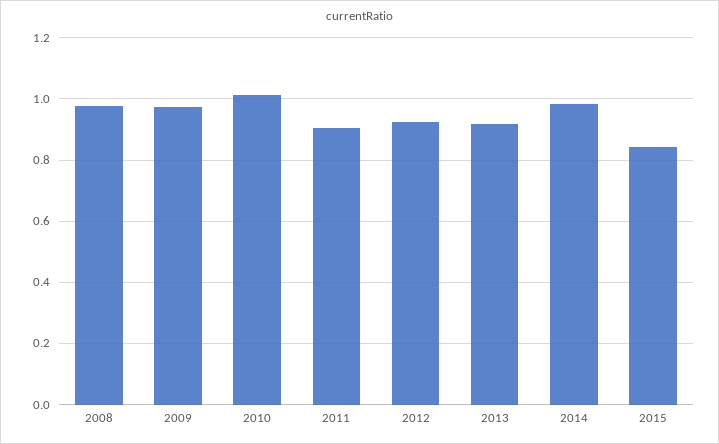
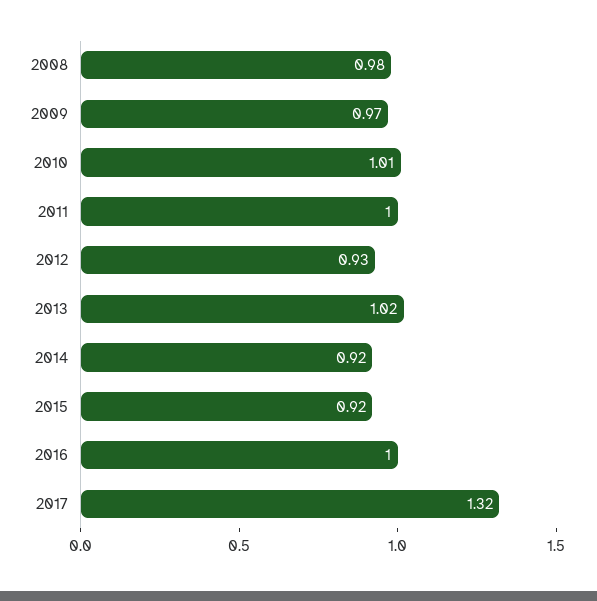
2011: 0.9 -> 1
2013: 0.92 -> 1.02
2014: 0.98 -> 0.92
2015: 0.84 -> 0.92
2016: none -> 1
2017: none -> 1.32

